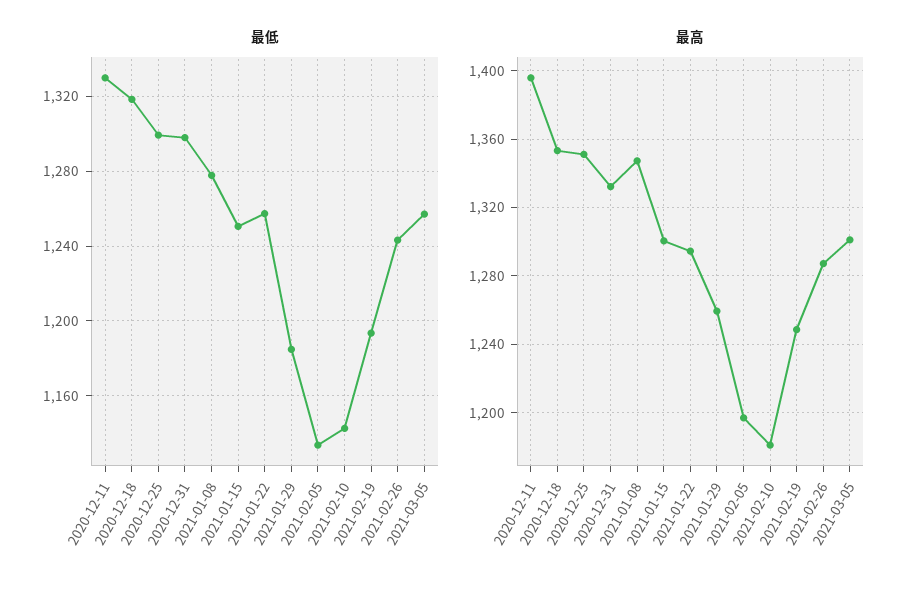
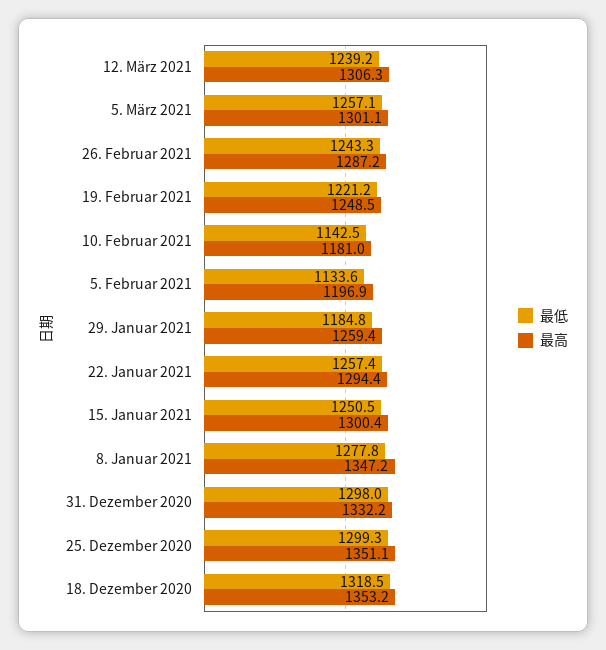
最低, 2020-12-11: 1330 -> none
最低, 2021-02-19: 1195 -> 1221.2
最高, 2020-12-11: 1395 -> none
最低, 12. März 2021: none -> 1239.2
最高, 12. März 2021: none -> 1306.3

